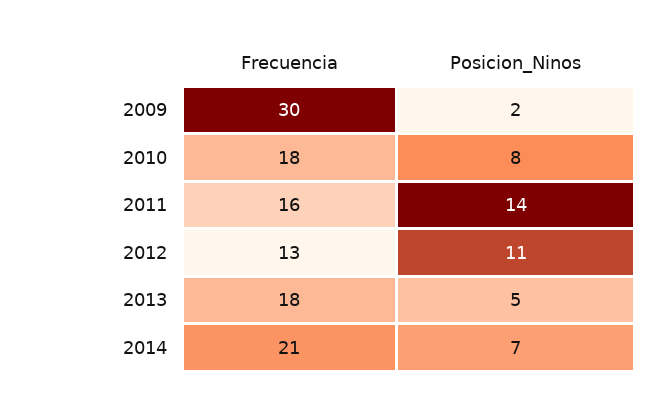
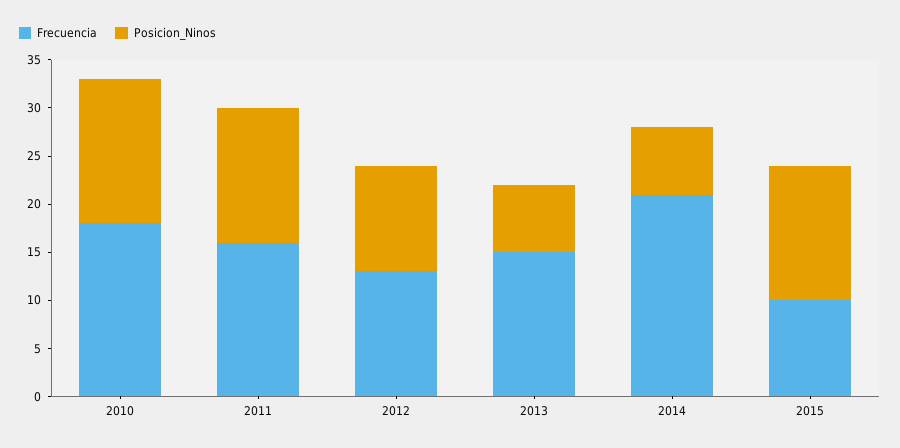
Frecuencia, 2009: 30 -> none
Posicion_Ninos, 2009: 2 -> none
Posicion_Ninos, 2010: 8 -> 15
Frecuencia, 2013: 18 -> 15
Posicion_Ninos, 2013: 5 -> 7
Frecuencia, 2015: none -> 10
Posicion_Ninos, 2015: none -> 14

